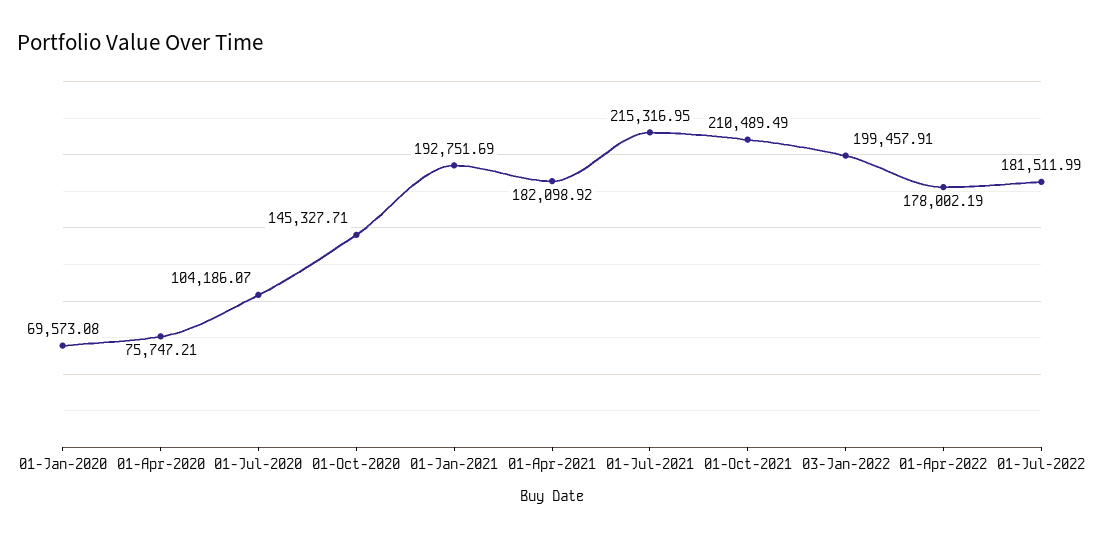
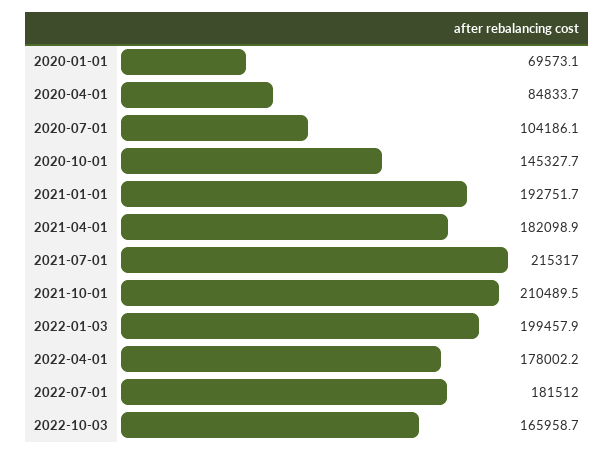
01-Apr-2020: 75747.21 -> 84833.7
2022-10-03: none -> 165958.7

